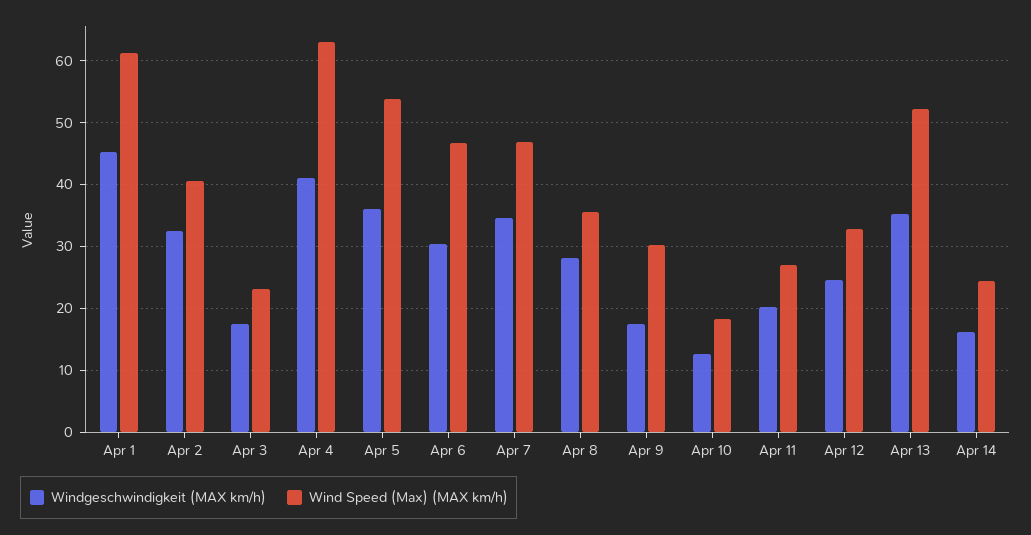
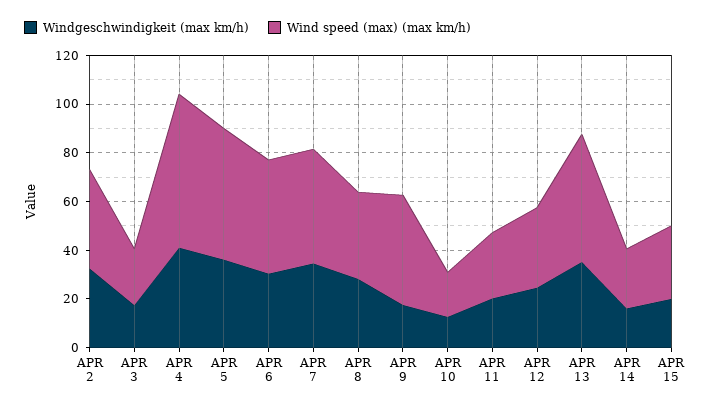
Windgeschwindigkeit (MAX km/h), Apr 1: 45 -> none
Wind Speed (Max) (MAX km/h), Apr 1: 61 -> none
Wind Speed (Max) (MAX km/h), Apr 9: 30 -> 45
Windgeschwindigkeit (MAX km/h), APR 15: none -> 20
Wind Speed (Max) (MAX km/h), APR 15: none -> 30

